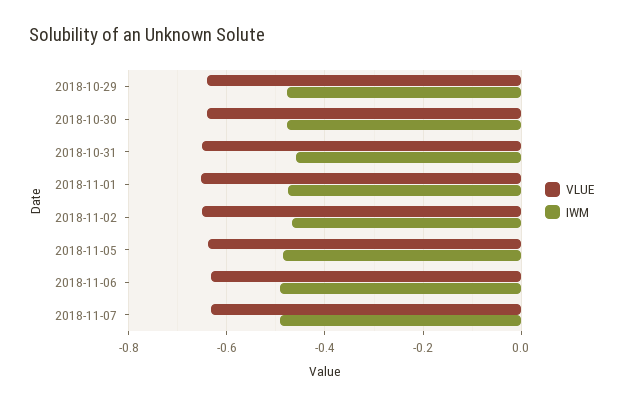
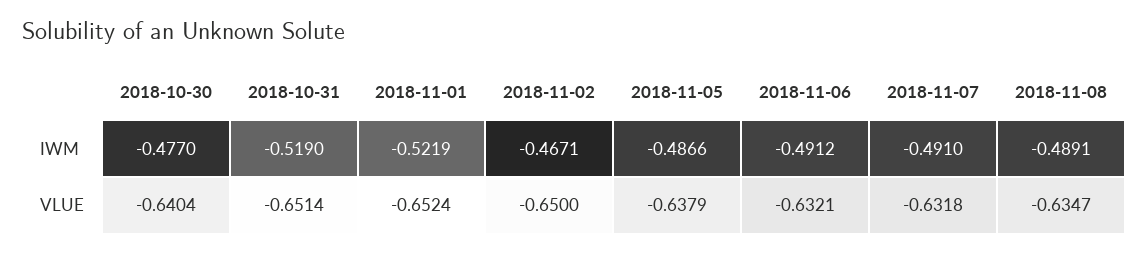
VLUE, 2018-10-29: -0.64 -> none
IWM, 2018-10-29: -0.48 -> none
IWM, 2018-10-31: -0.46 -> -0.519
IWM, 2018-11-01: -0.48 -> -0.5219
IWM, 2018-11-08: none -> -0.4891
VLUE, 2018-11-08: none -> -0.6347

